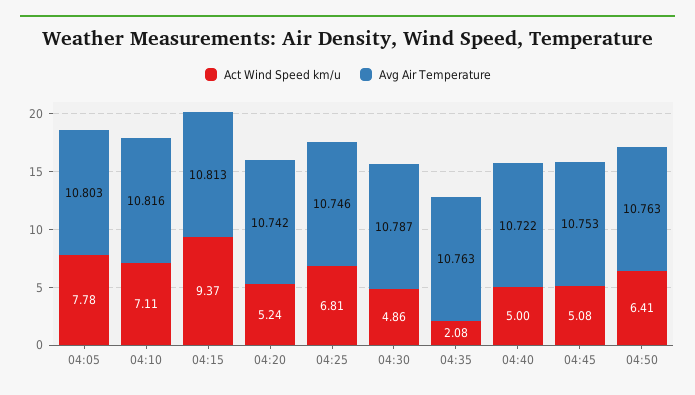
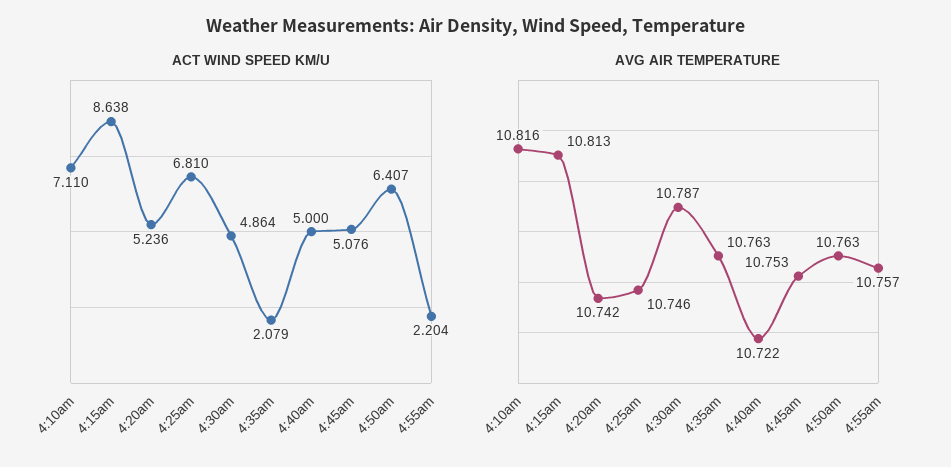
Act Wind Speed km/u, 04:05: 7.78 -> none
Avg Air Temperature, 04:05: 10.803 -> none
Act Wind Speed km/u, 04:15: 9.37 -> 8.638
Act Wind Speed km/u, 4:55am: none -> 2.204
Avg Air Temperature, 4:55am: none -> 10.757

